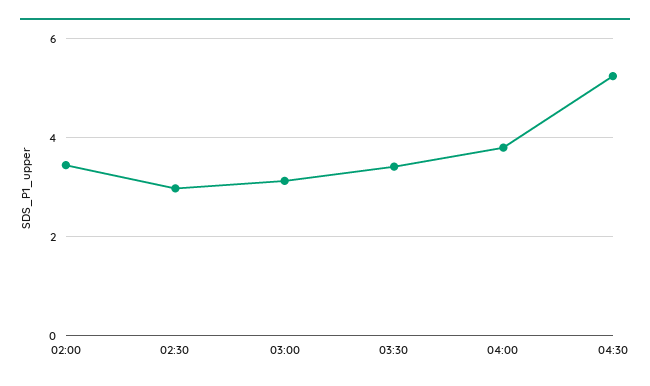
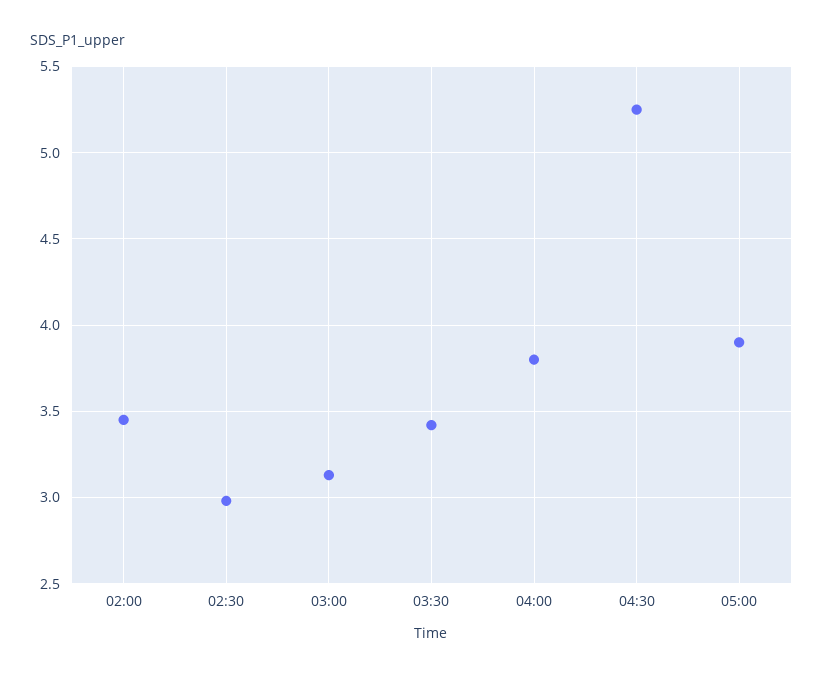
05:00: none -> 3.9

